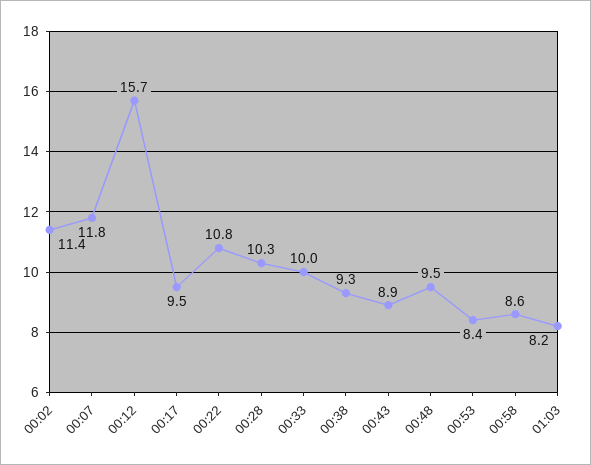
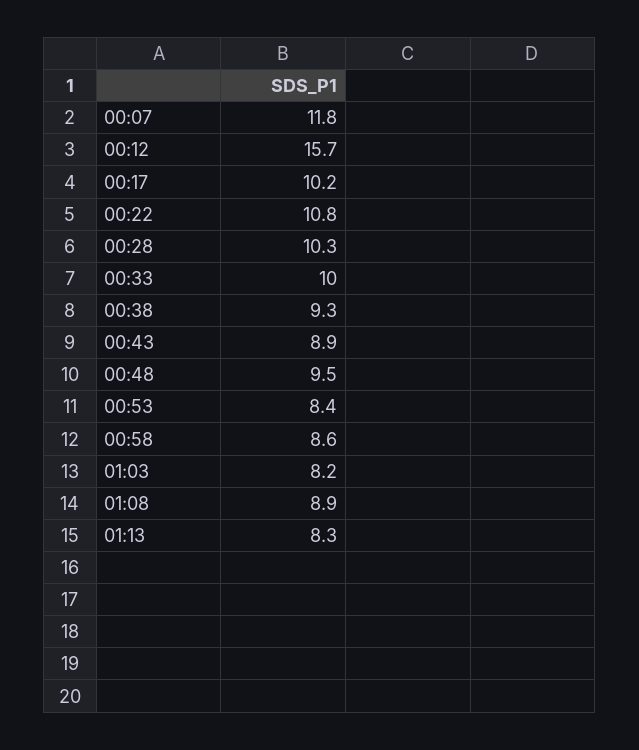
00:02: 11.4 -> none
00:17: 9.5 -> 10.2
01:08: none -> 8.9
01:13: none -> 8.3

